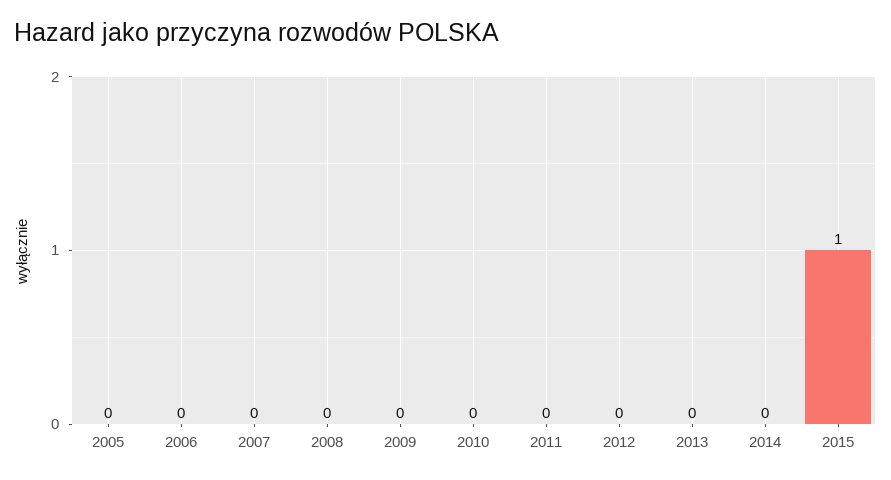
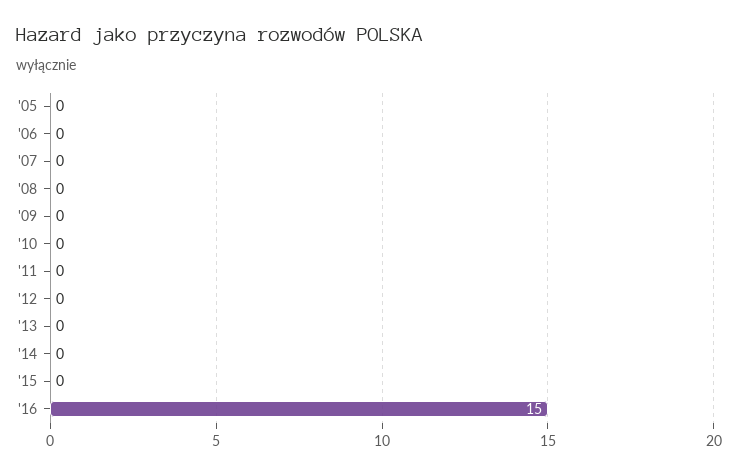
2015: 1 -> 0
'16: none -> 15

